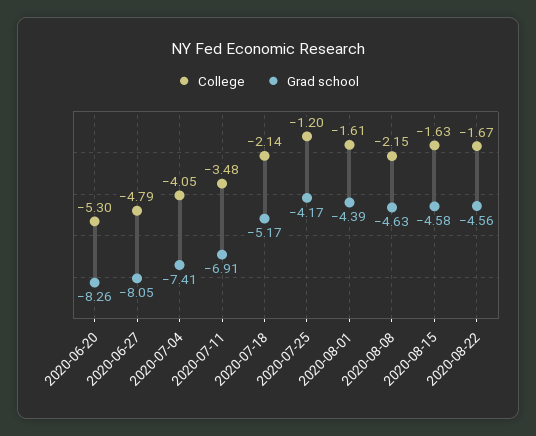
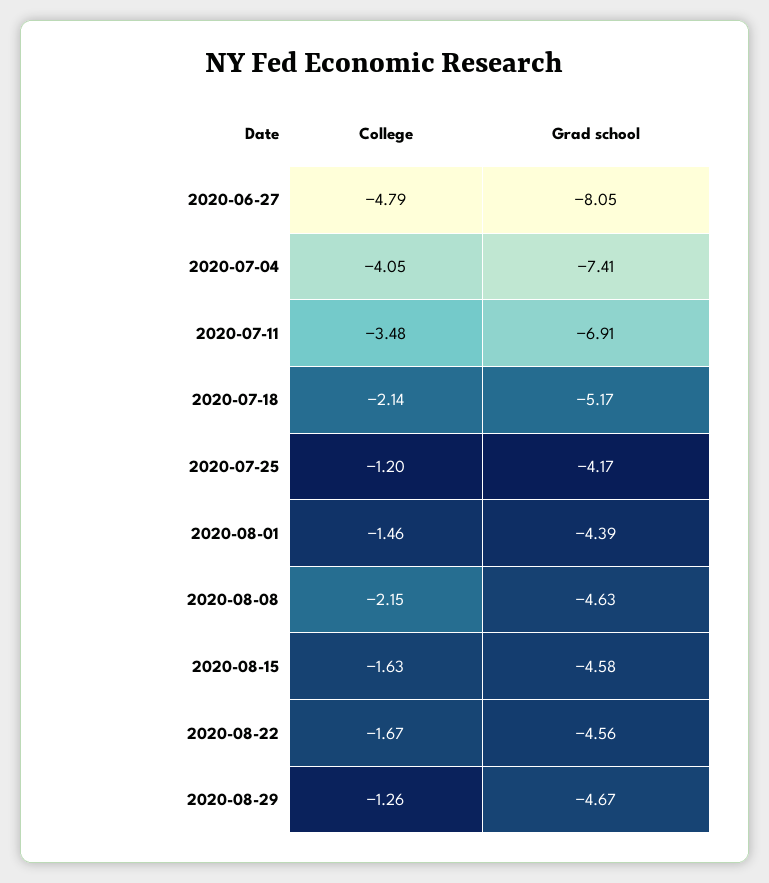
College, 2020-06-20: -5.3 -> none
Grad school, 2020-06-20: -8.26 -> none
College, 2020-08-01: -1.61 -> -1.46
College, 2020-08-29: none -> -1.26
Grad school, 2020-08-29: none -> -4.67

